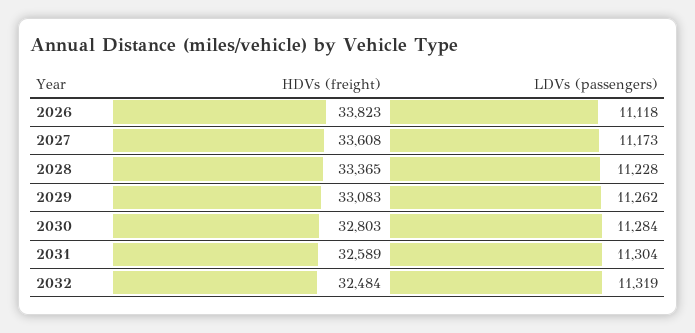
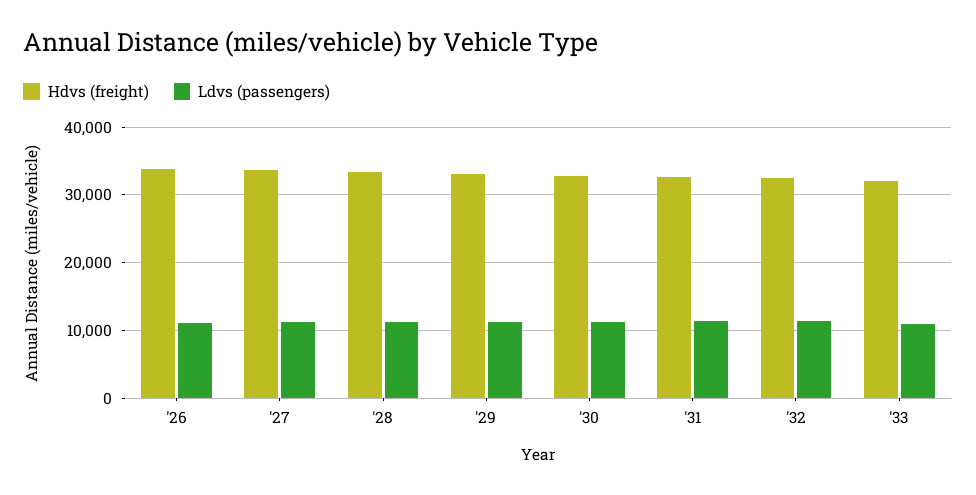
HDVs (freight), '33: none -> 32000
LDVs (passengers), '33: none -> 11000

